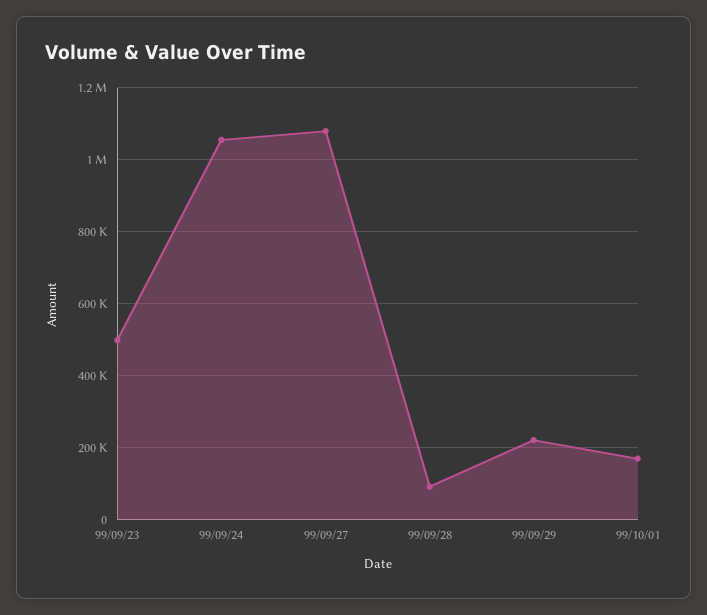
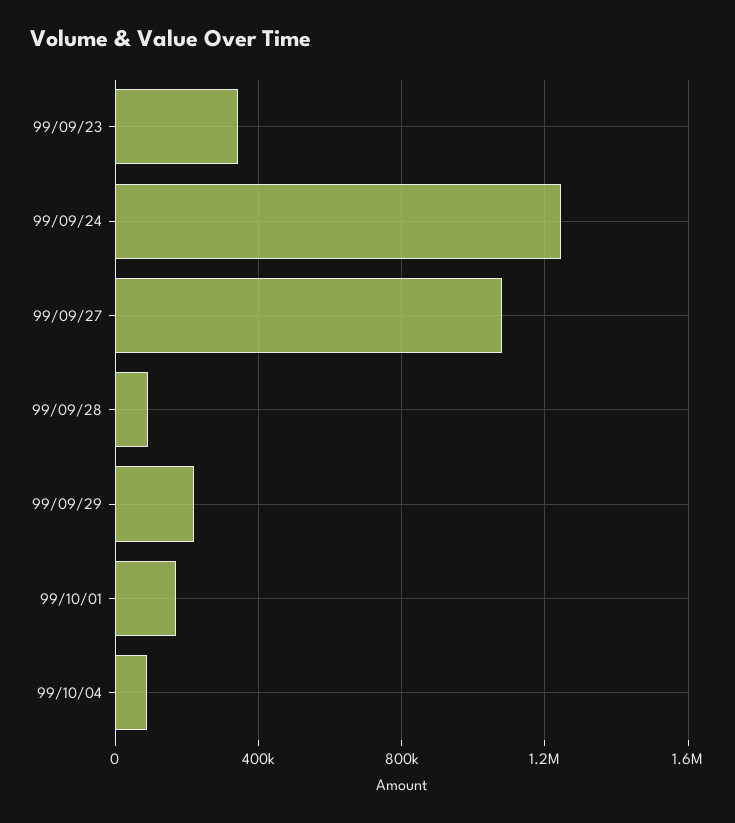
99/09/23: 500000 -> 350000
99/09/24: 1060000 -> 1250000
99/10/04: none -> 100000

